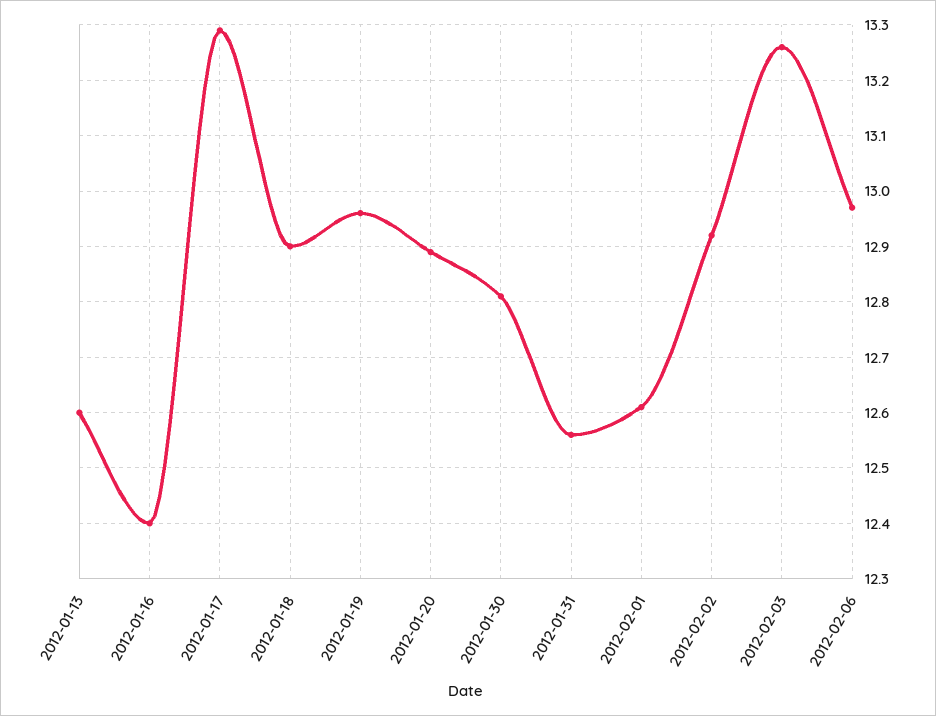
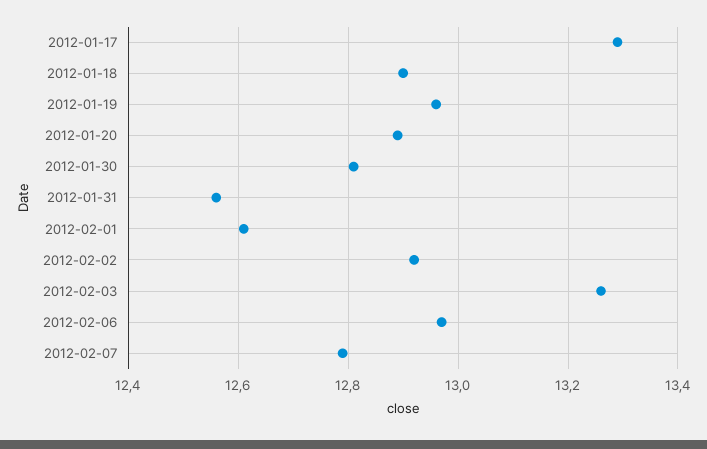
2012-01-13: 12.6 -> none
2012-01-16: 12.4 -> none
2012-02-07: none -> 12.8

